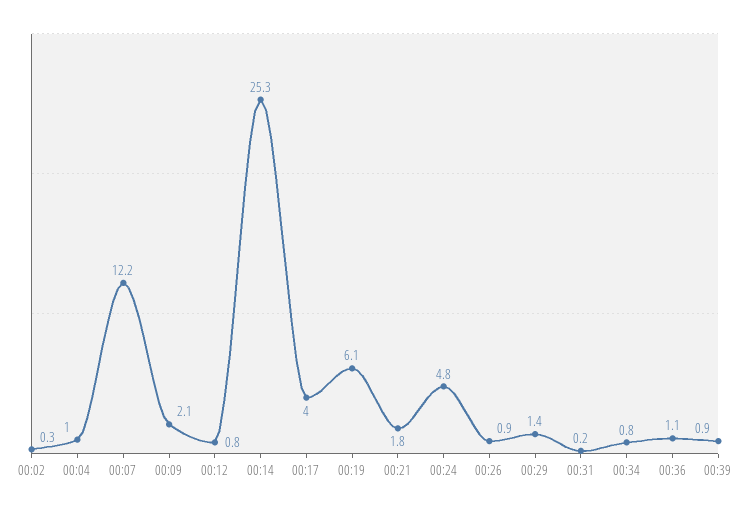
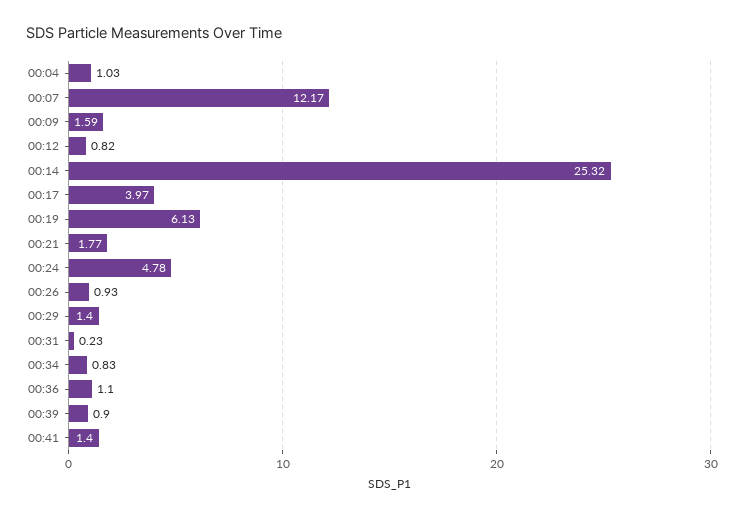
00:02: 0.3 -> none
00:09: 2.1 -> 1.59
00:41: none -> 1.4

